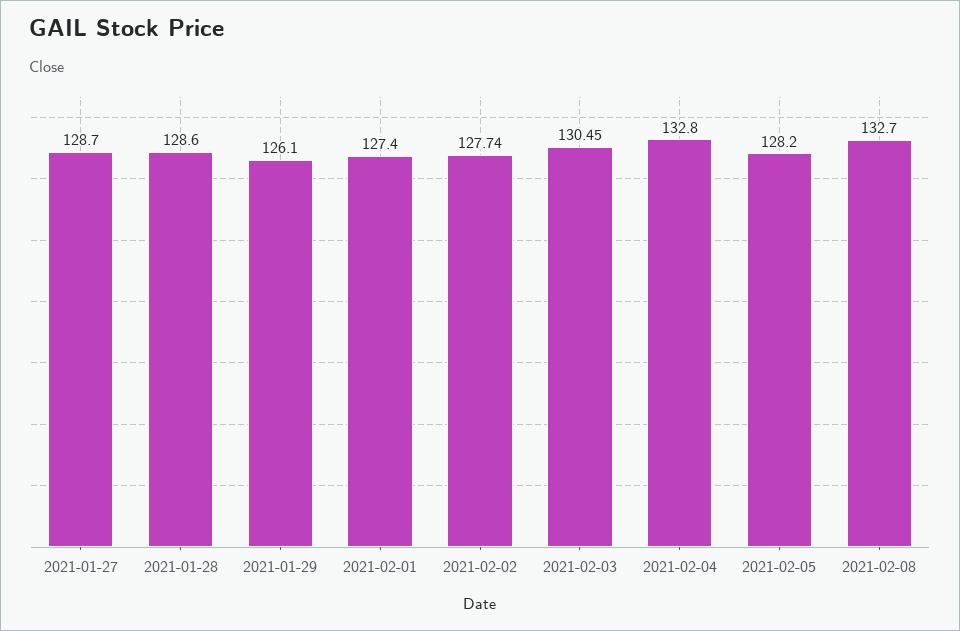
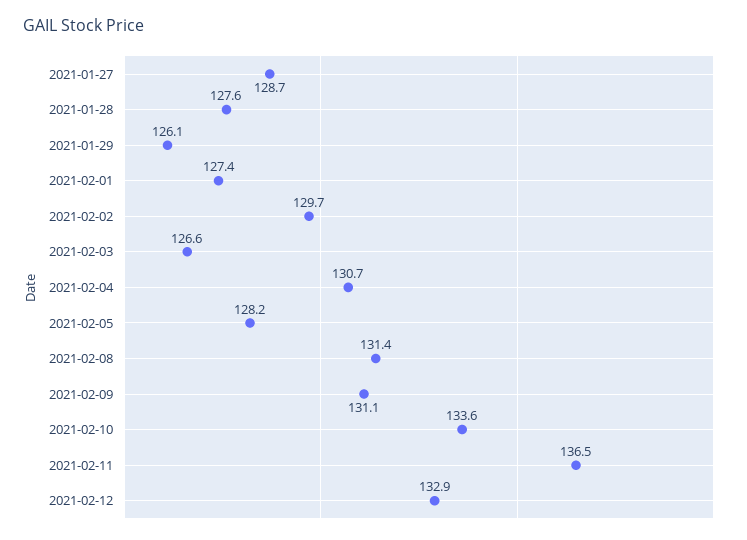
2021-01-28: 128.6 -> 127.6
2021-02-02: 127.74 -> 129.7
2021-02-03: 130.45 -> 126.6
2021-02-04: 132.8 -> 130.7
2021-02-08: 132.7 -> 131.4
2021-02-09: none -> 131.1
2021-02-10: none -> 133.6
2021-02-11: none -> 136.5
2021-02-12: none -> 132.9

